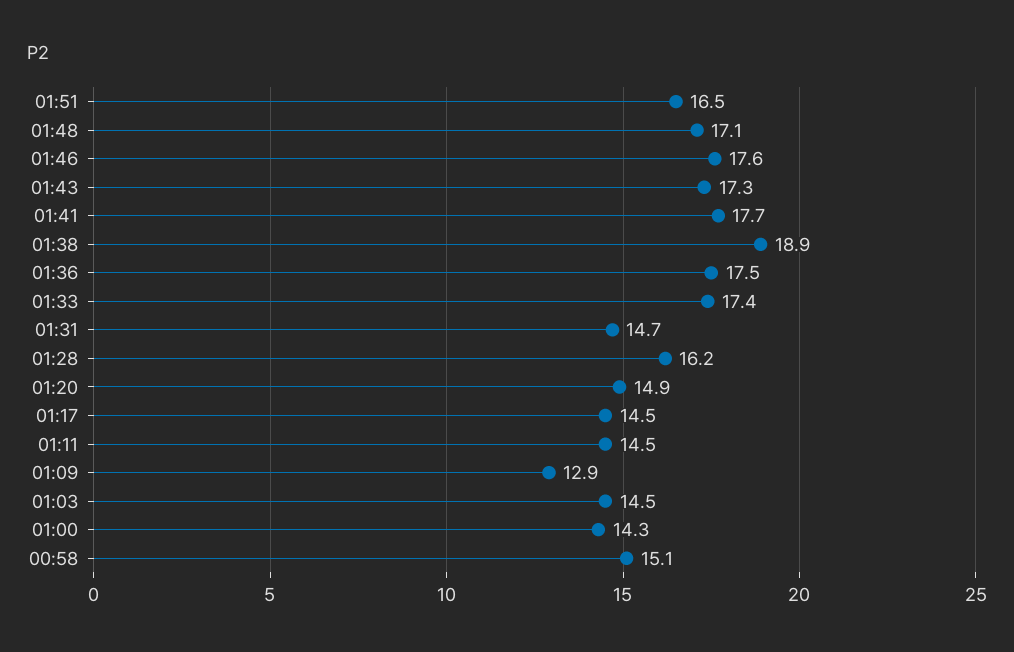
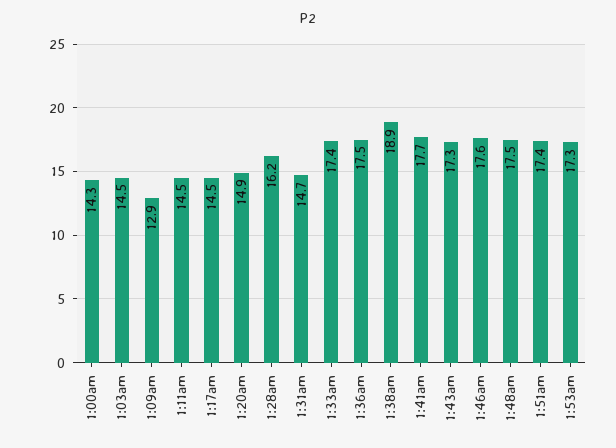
01:51: 16.5 -> 17.4
01:48: 17.1 -> 17.5
00:58: 15.1 -> none
1:53am: none -> 17.3

